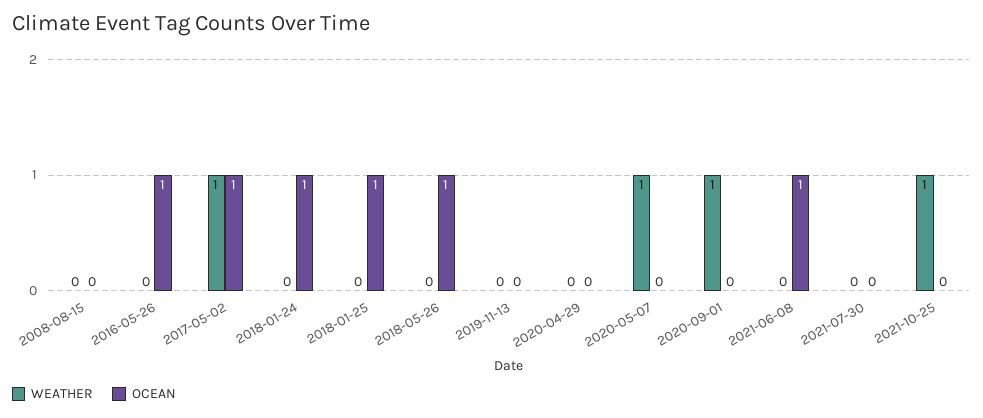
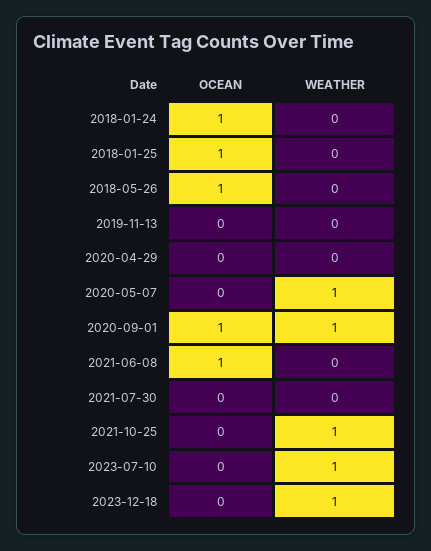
WEATHER, 2008-08-15: 0 -> none
OCEAN, 2008-08-15: 0 -> none
WEATHER, 2016-05-26: 0 -> none
OCEAN, 2016-05-26: 1 -> none
WEATHER, 2017-05-02: 1 -> none
OCEAN, 2017-05-02: 1 -> none
OCEAN, 2020-09-01: 0 -> 1
OCEAN, 2023-07-10: none -> 0
WEATHER, 2023-07-10: none -> 1
OCEAN, 2023-12-18: none -> 0
WEATHER, 2023-12-18: none -> 1

